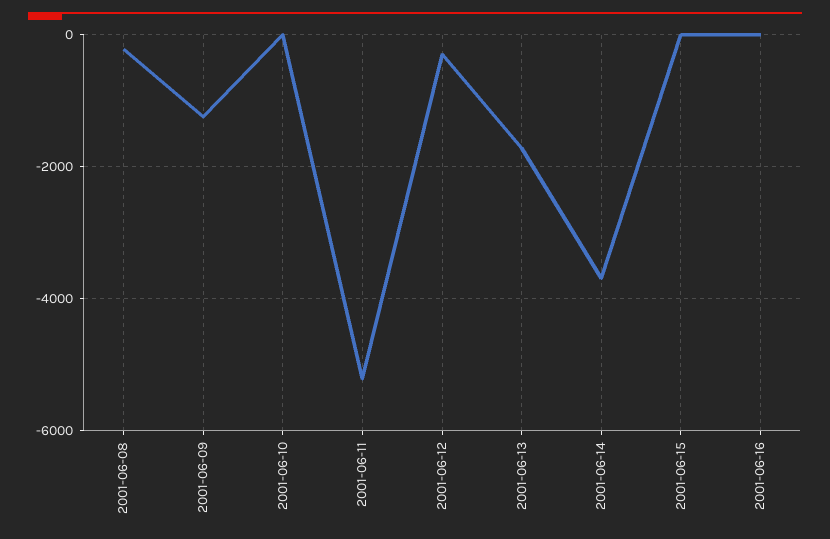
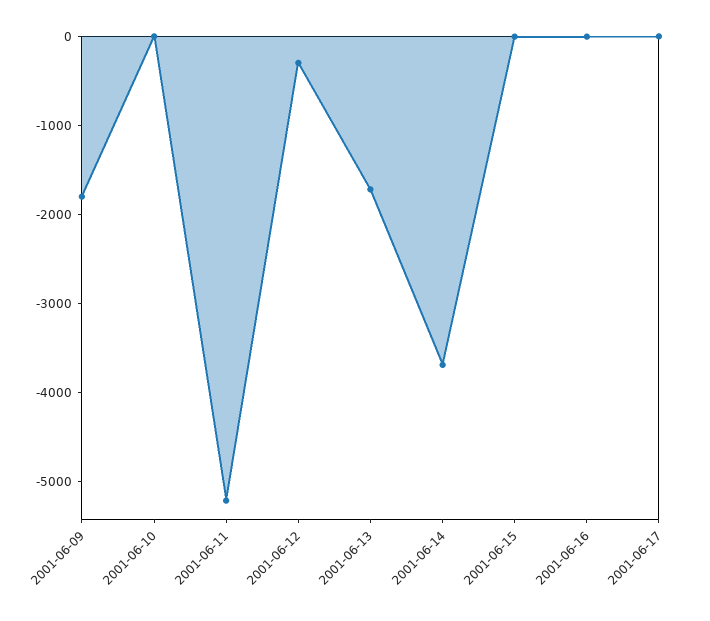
2001-06-08: -200 -> none
2001-06-09: -1200 -> -1800
2001-06-17: none -> 0

